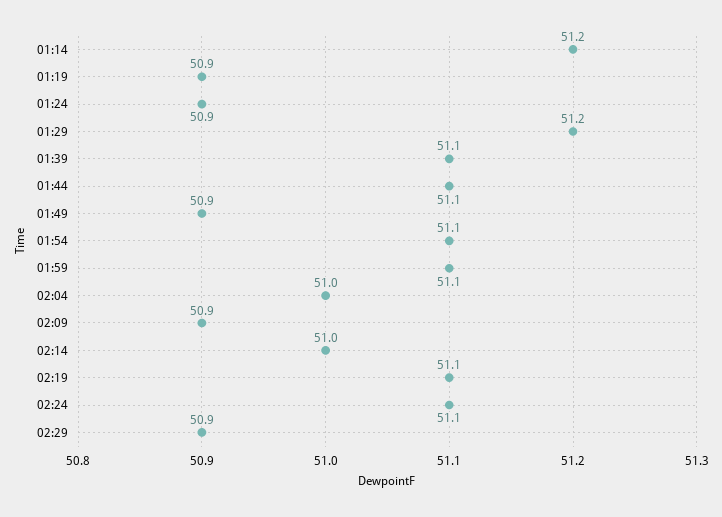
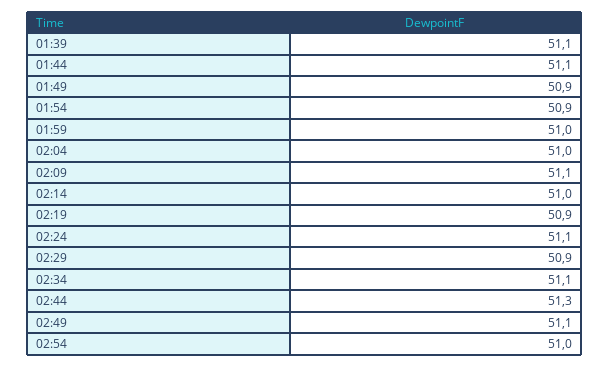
01:14: 51.2 -> none
01:19: 50.9 -> none
01:24: 50.9 -> none
01:29: 51.2 -> none
01:54: 51.1 -> 50.9
01:59: 51.1 -> 51
02:09: 50.9 -> 51.1
02:19: 51.1 -> 50.9
02:34: none -> 51.1
02:44: none -> 51.3
02:49: none -> 51.1
02:54: none -> 51

